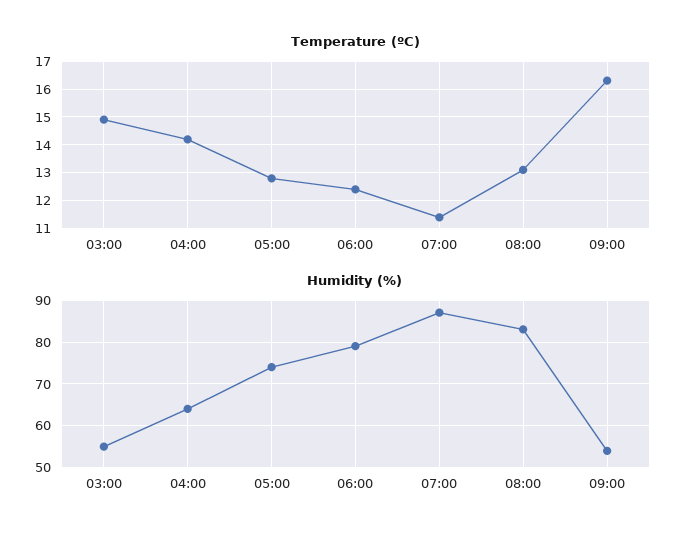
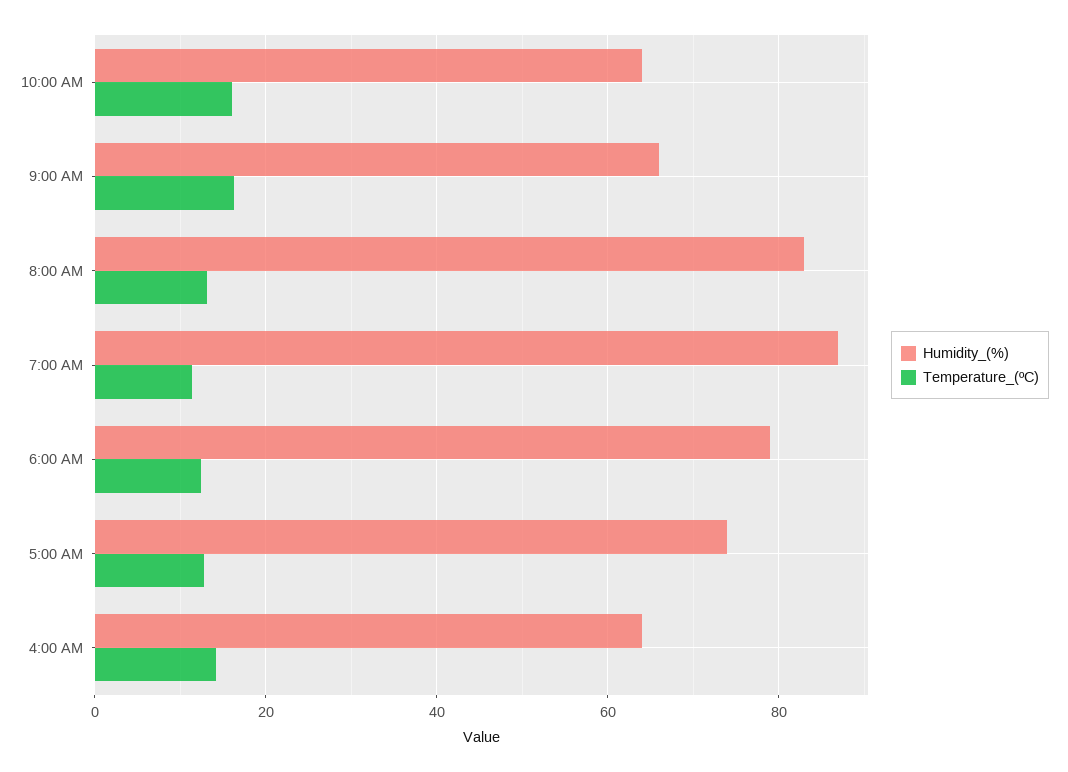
Temperature (ºC), 03:00: 15 -> none
Humidity (%), 03:00: 55 -> none
Humidity (%), 09:00: 55 -> 66
Humidity (%), 10:00 AM: none -> 64
Temperature (ºC), 10:00 AM: none -> 16

